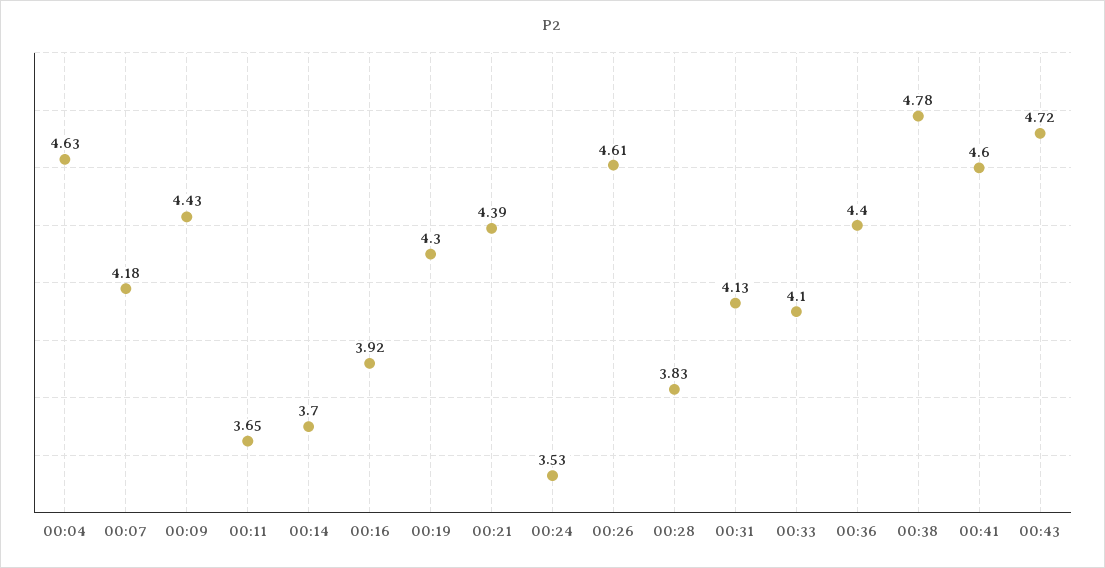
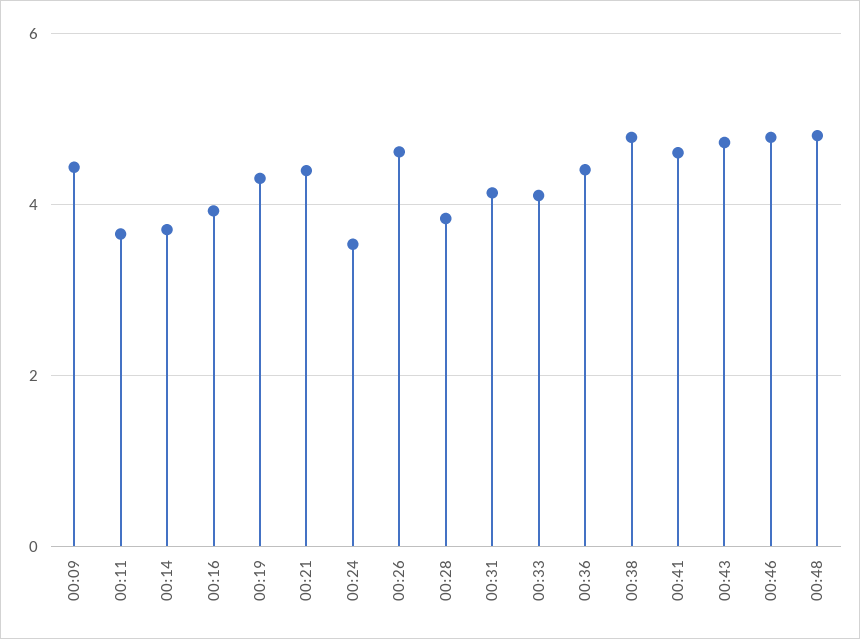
00:04: 4.63 -> none
00:07: 4.18 -> none
00:46: none -> 4.8
00:48: none -> 4.8

